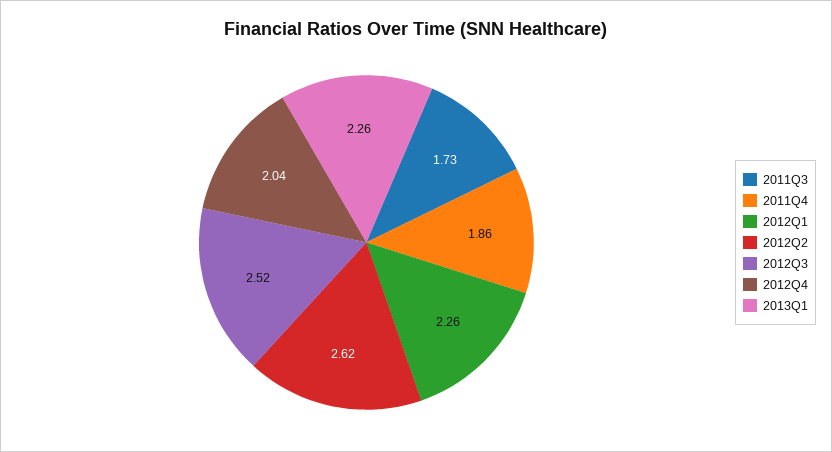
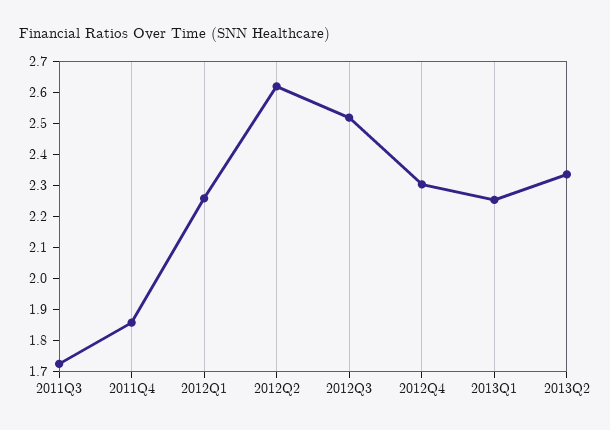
2012Q4: 2.04 -> 2.3
2013Q2: none -> 2.35

